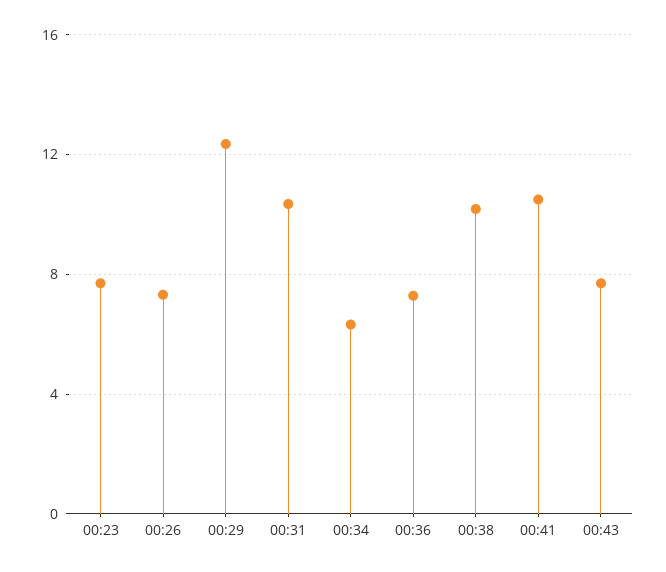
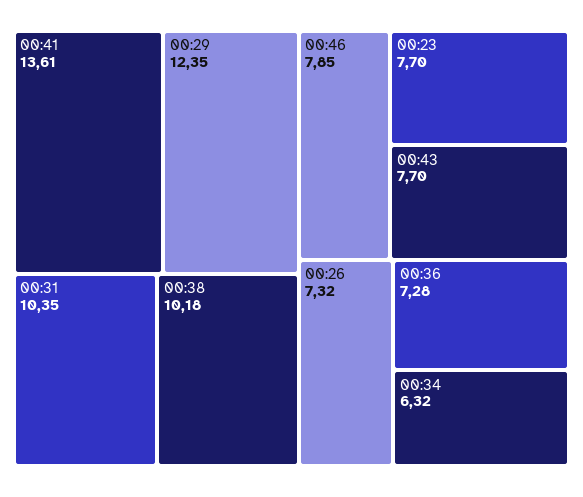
00:41: 10.5 -> 13.61
00:46: none -> 7.85

